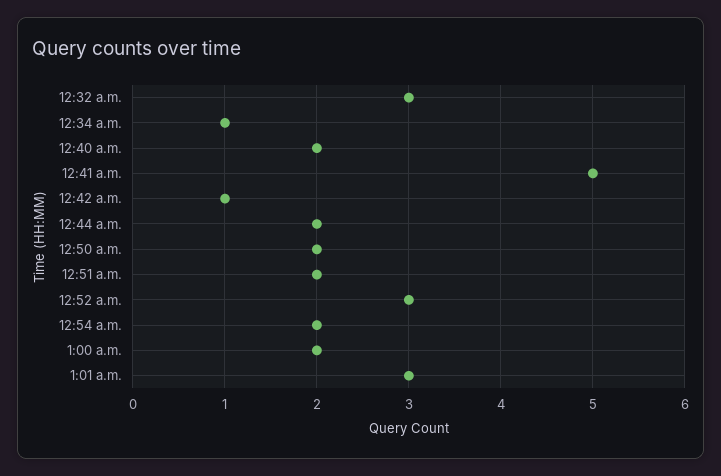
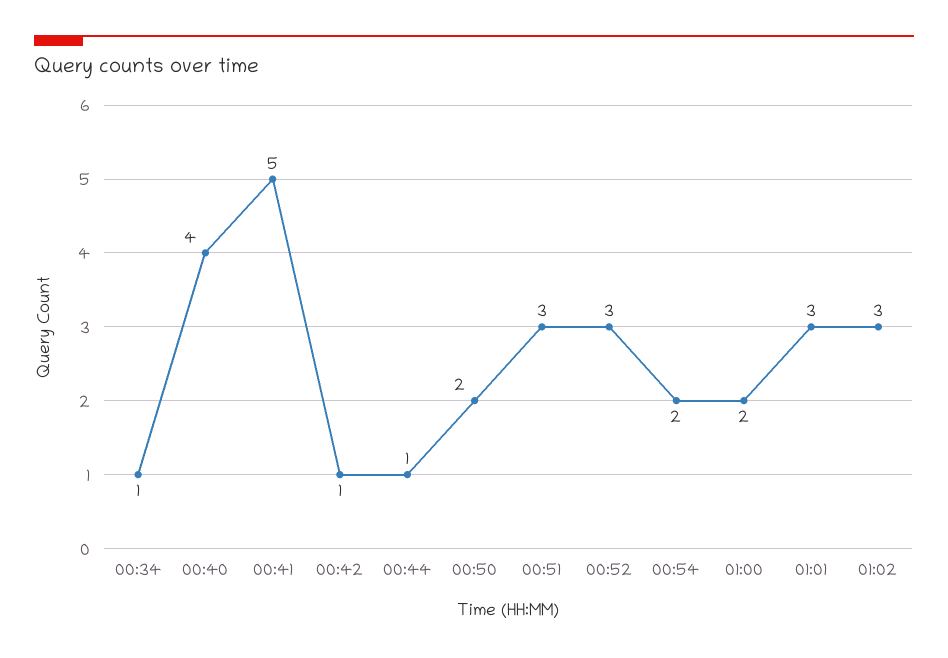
12:32 a.m.: 3 -> none
12:40 a.m.: 2 -> 4
12:44 a.m.: 2 -> 1
12:51 a.m.: 2 -> 3
01:02: none -> 3

